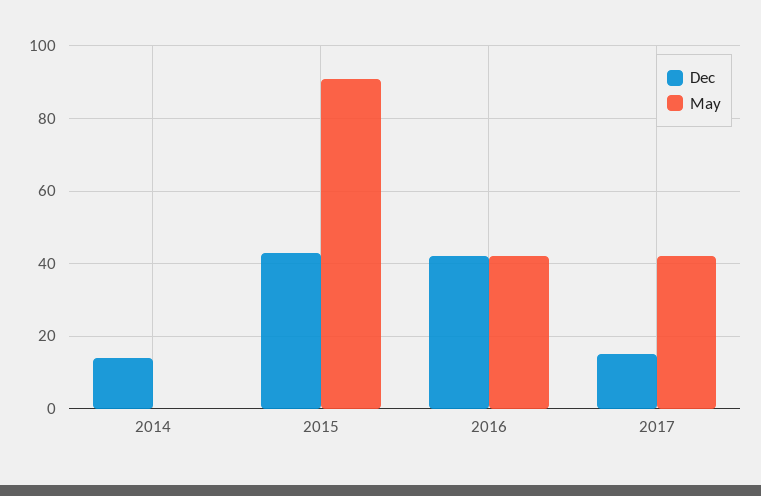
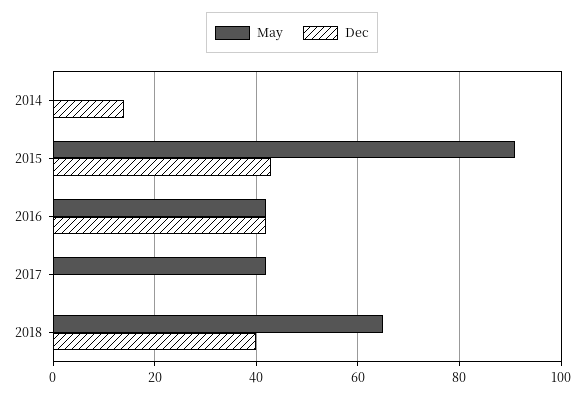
Dec, 2017: 15 -> 0
May, 2018: none -> 65
Dec, 2018: none -> 40

